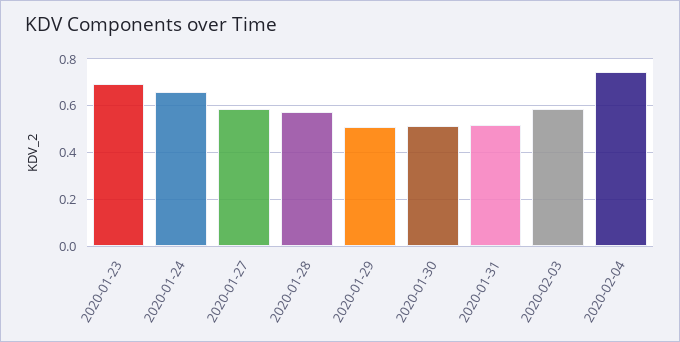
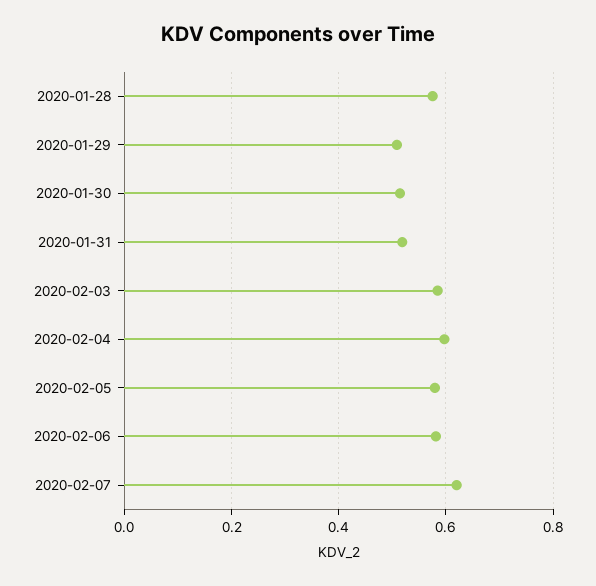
2020-01-23: 0.7 -> none
2020-01-24: 0.65 -> none
2020-01-27: 0.6 -> none
2020-02-04: 0.75 -> 0.6
2020-02-05: none -> 0.58
2020-02-06: none -> 0.58
2020-02-07: none -> 0.62

